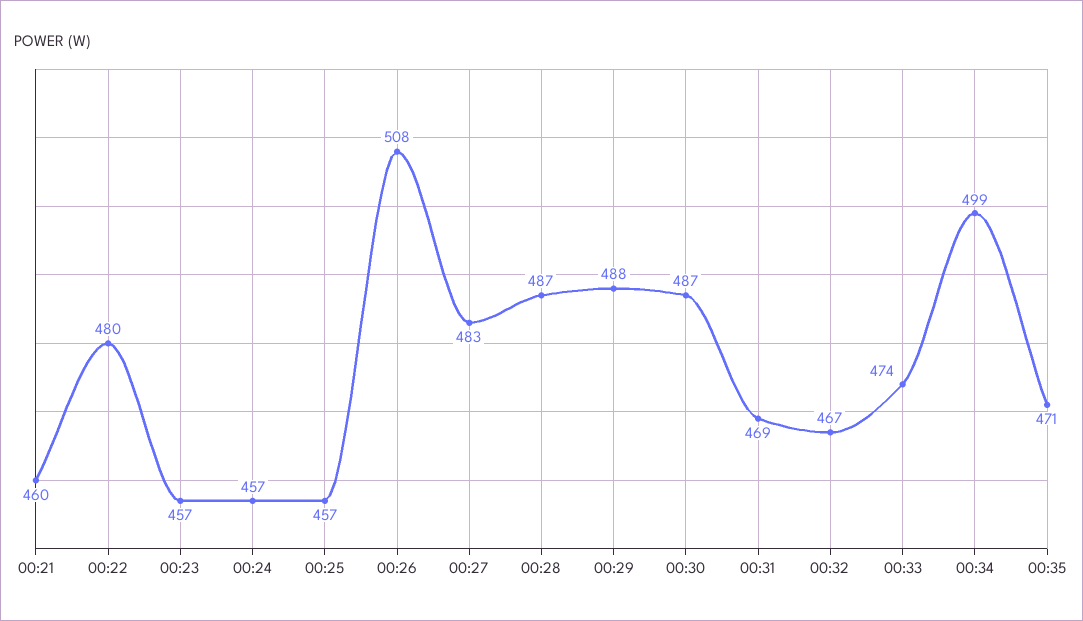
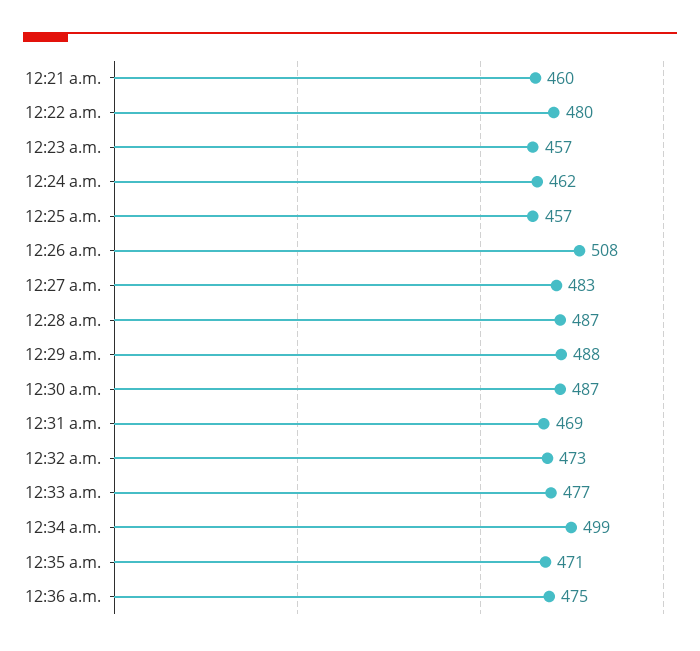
00:24: 457 -> 462
00:32: 467 -> 473
00:33: 474 -> 477
12:36 a.m.: none -> 475

